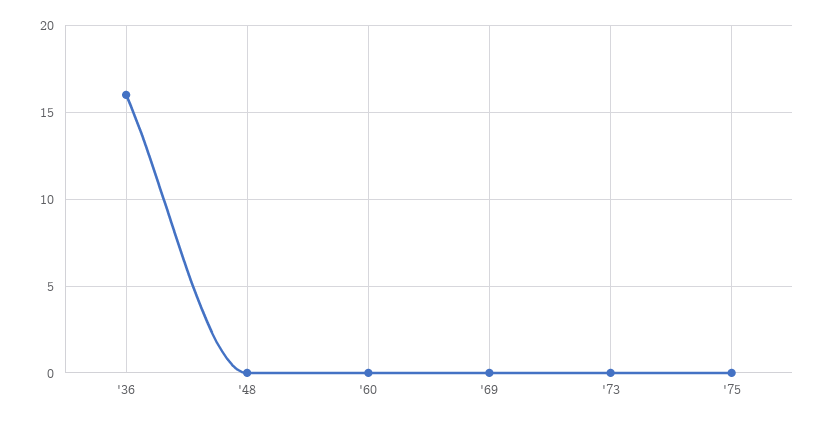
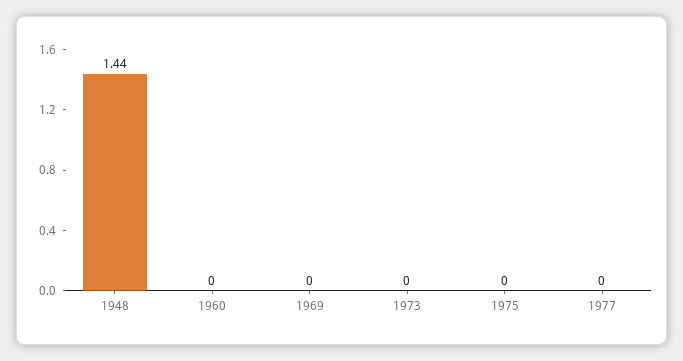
'36: 16 -> none
'48: 0 -> 1.44
1977: none -> 0

